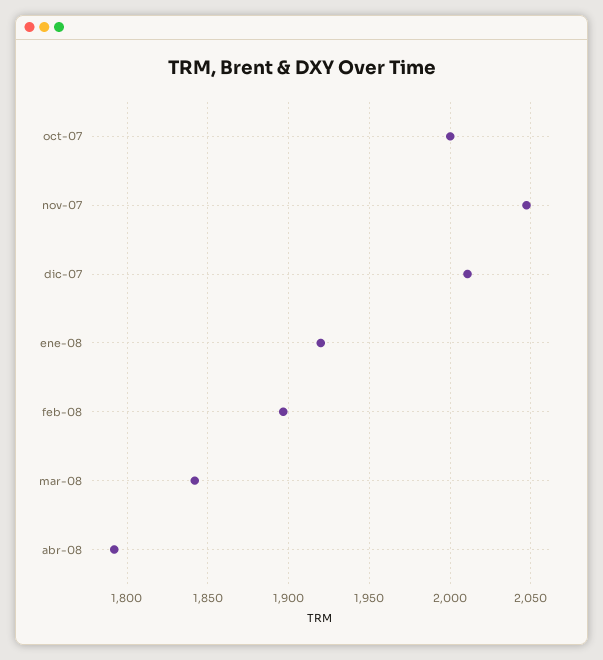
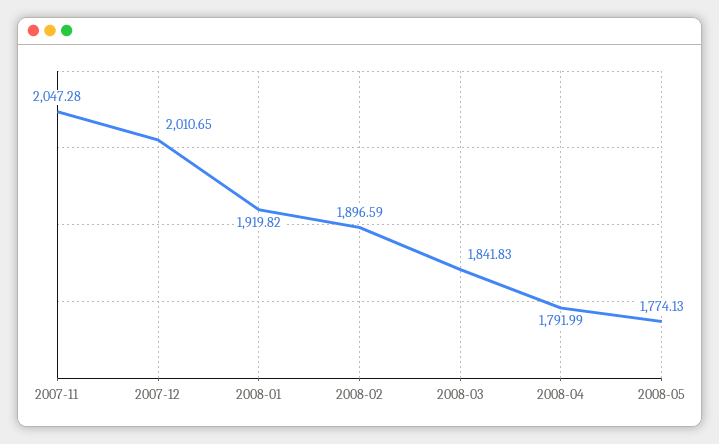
oct-07: 2000 -> none
2008-05: none -> 1774.13

